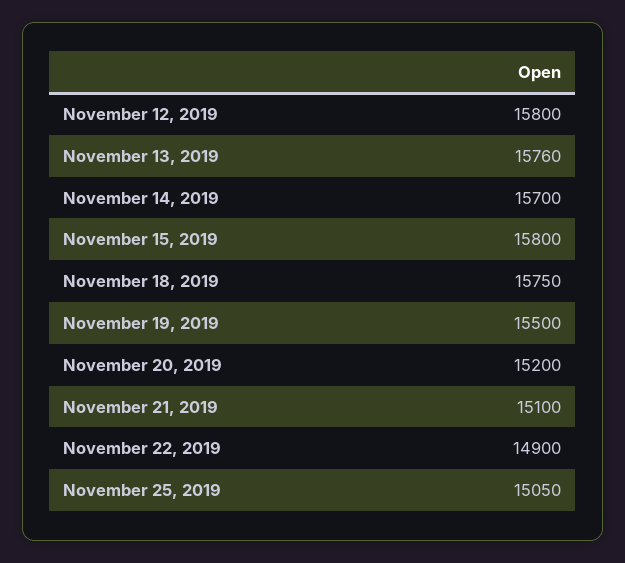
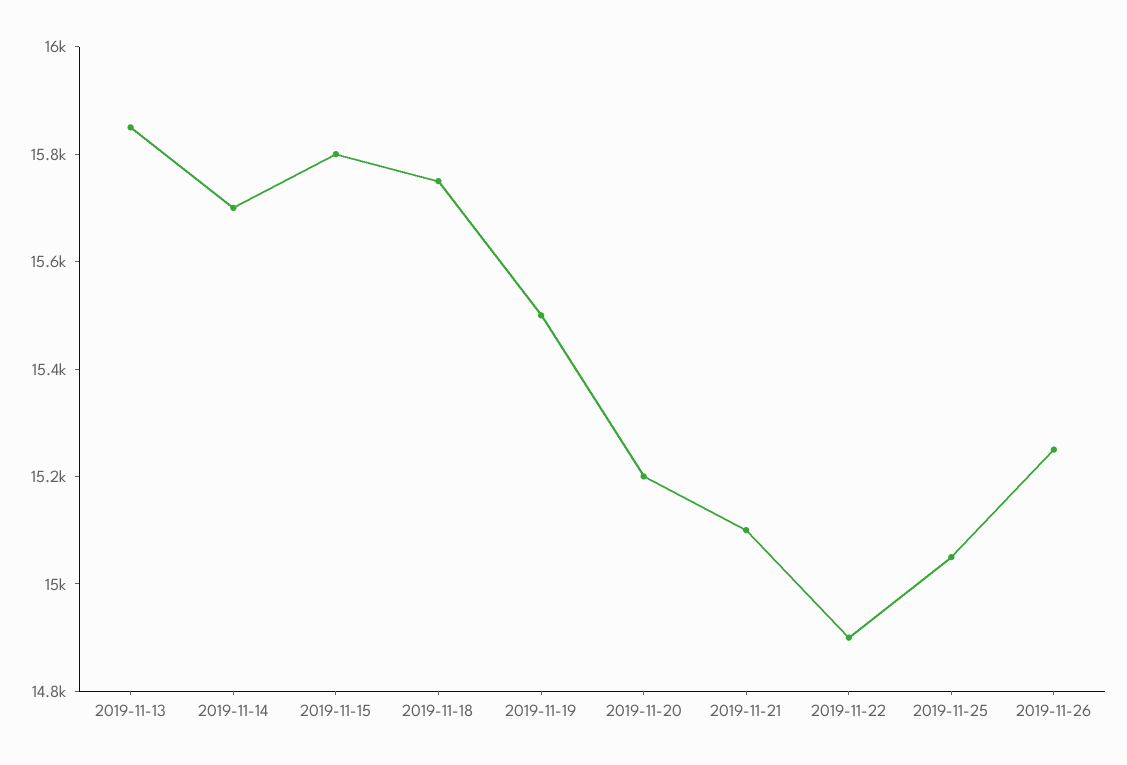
November 12, 2019: 15800 -> none
November 13, 2019: 15760 -> 15850
2019-11-26: none -> 15250

